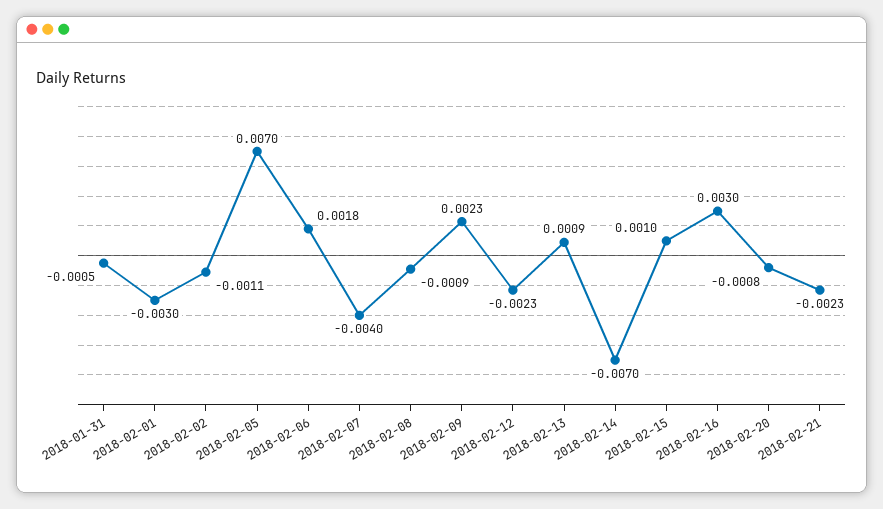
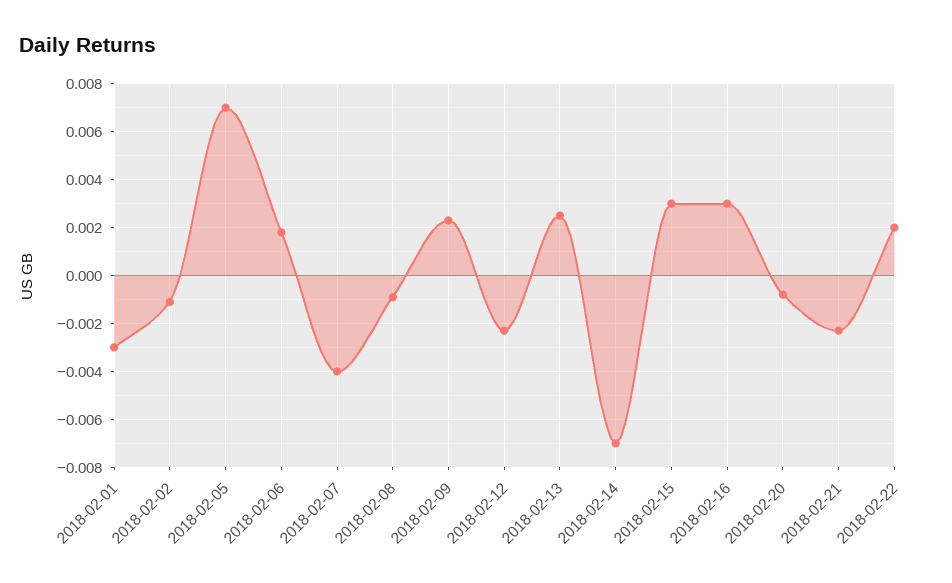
2018-01-31: -0.0005 -> none
2018-02-13: 0.0009 -> 0.0025
2018-02-15: 0.001 -> 0.003
2018-02-22: none -> 0.002

